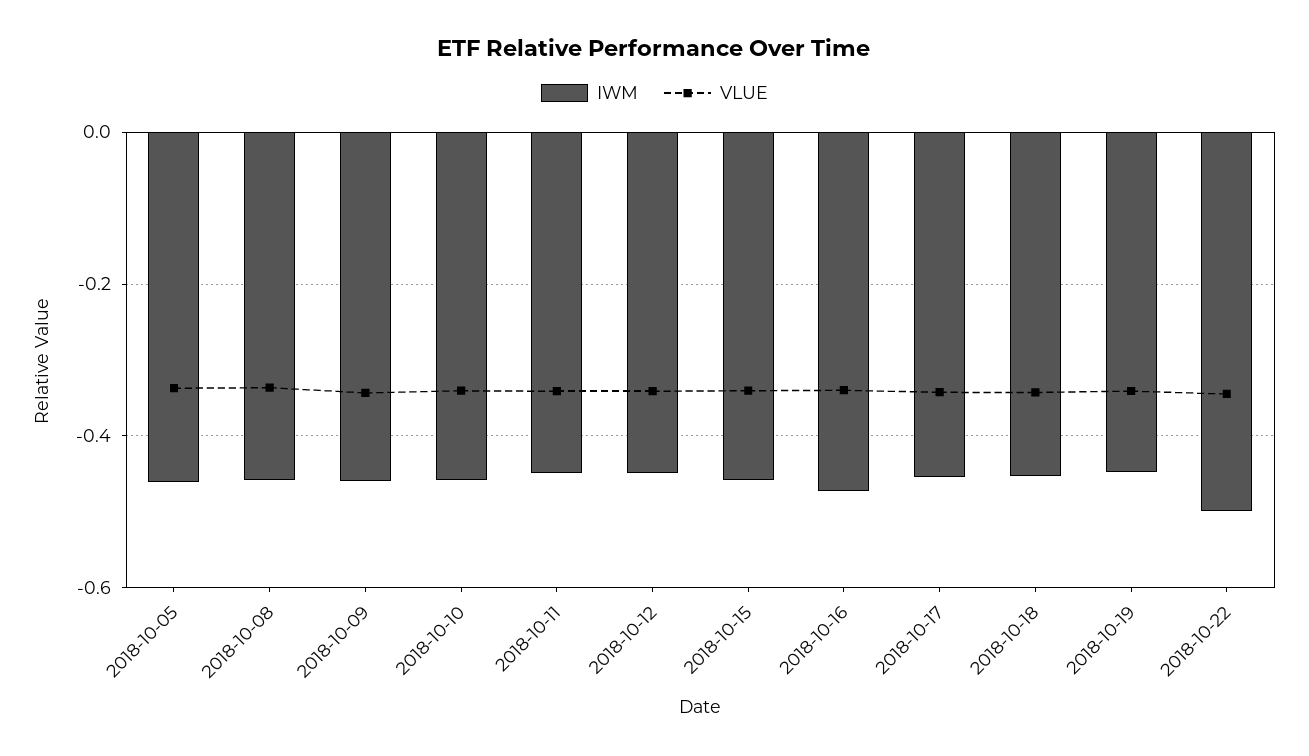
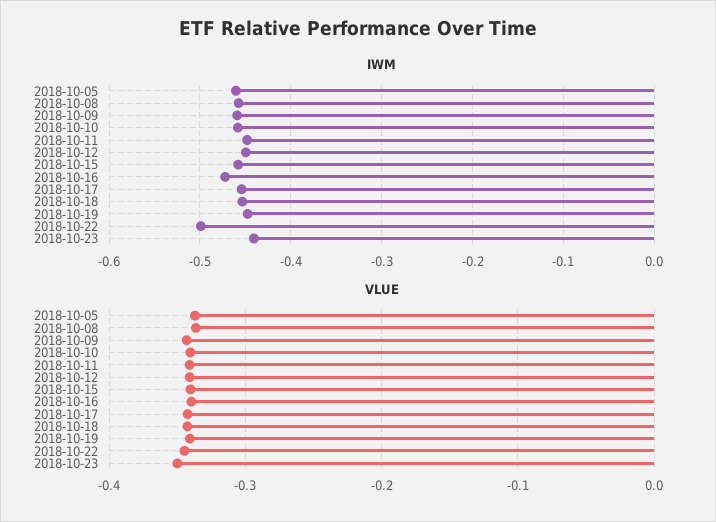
IWM, 2018-10-23: none -> -0.44
VLUE, 2018-10-23: none -> -0.35

